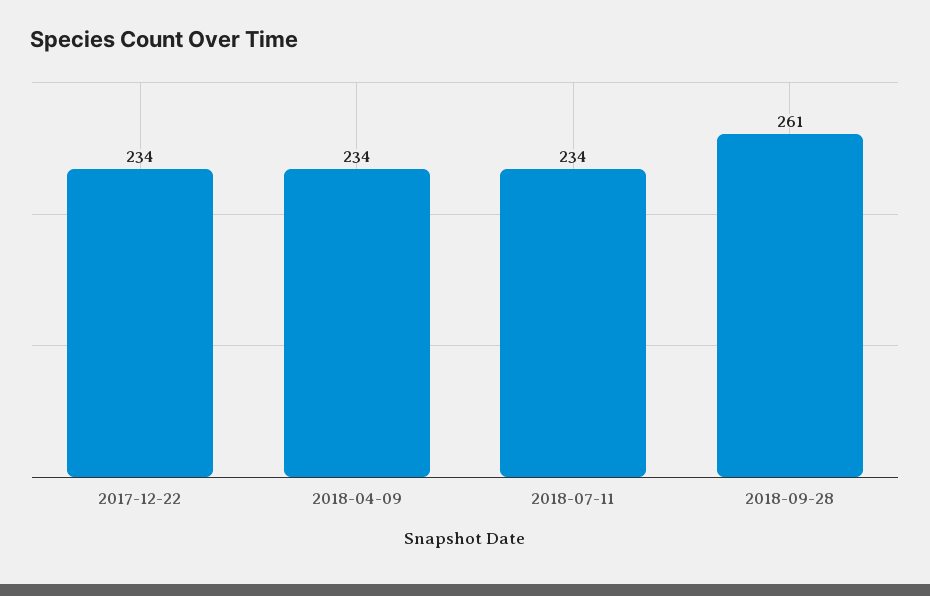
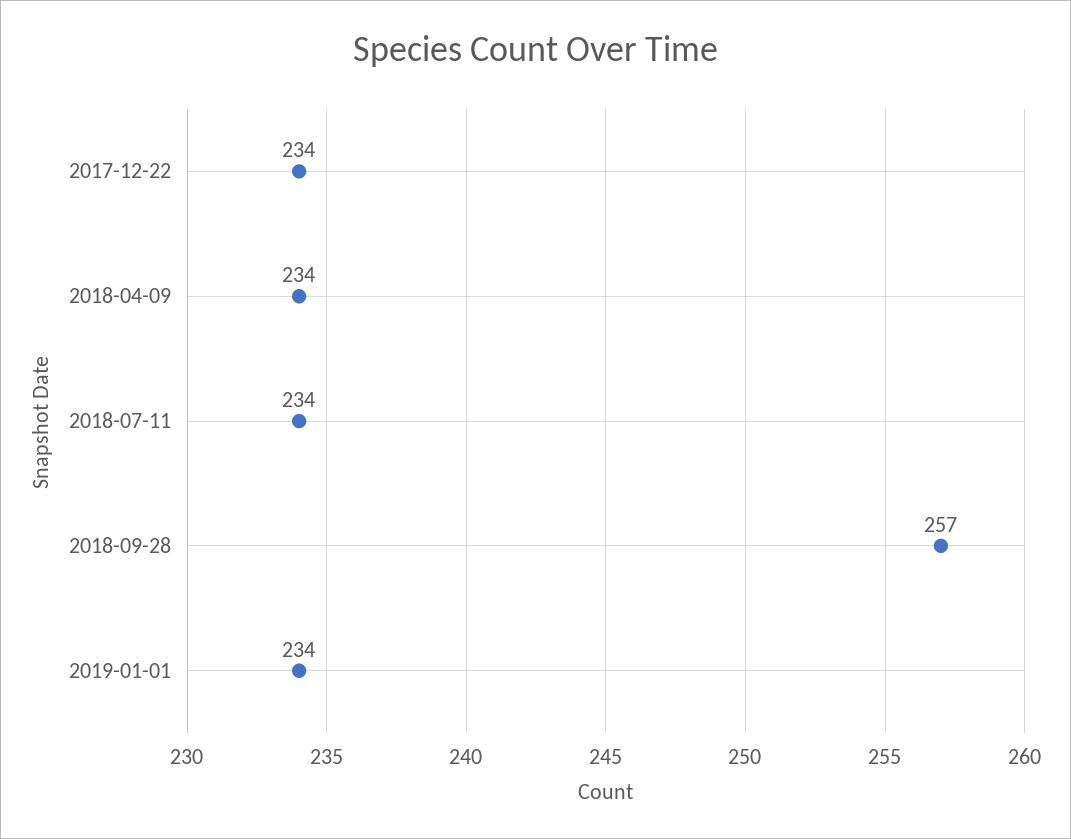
2018-09-28: 261 -> 257
2019-01-01: none -> 234

